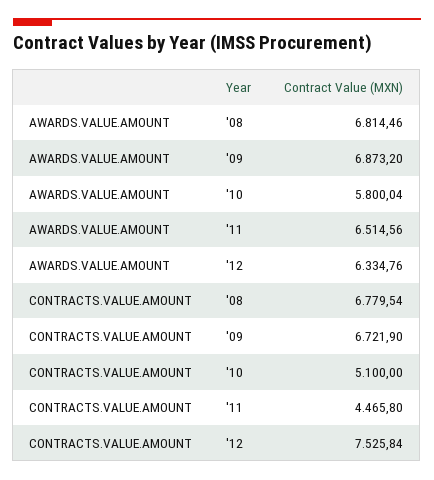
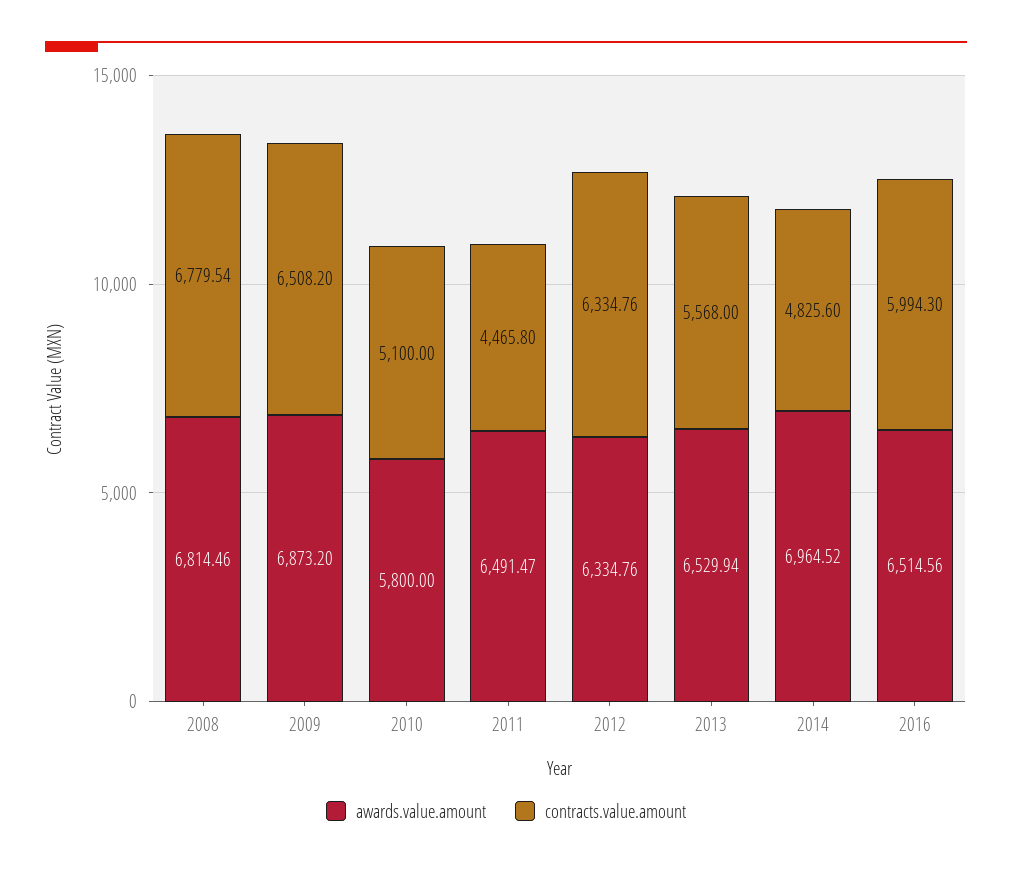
AWARDS.VALUE.AMOUNT, '10: 5800.04 -> 5800
AWARDS.VALUE.AMOUNT, '11: 6514.56 -> 6491.47
CONTRACTS.VALUE.AMOUNT, '09: 6721.9 -> 6508.2
CONTRACTS.VALUE.AMOUNT, '12: 7525.84 -> 6334.76
AWARDS.VALUE.AMOUNT, 2013: none -> 6529.94
CONTRACTS.VALUE.AMOUNT, 2013: none -> 5568
AWARDS.VALUE.AMOUNT, 2014: none -> 6964.52
CONTRACTS.VALUE.AMOUNT, 2014: none -> 4825.6
AWARDS.VALUE.AMOUNT, 2016: none -> 6514.56
CONTRACTS.VALUE.AMOUNT, 2016: none -> 5994.3

